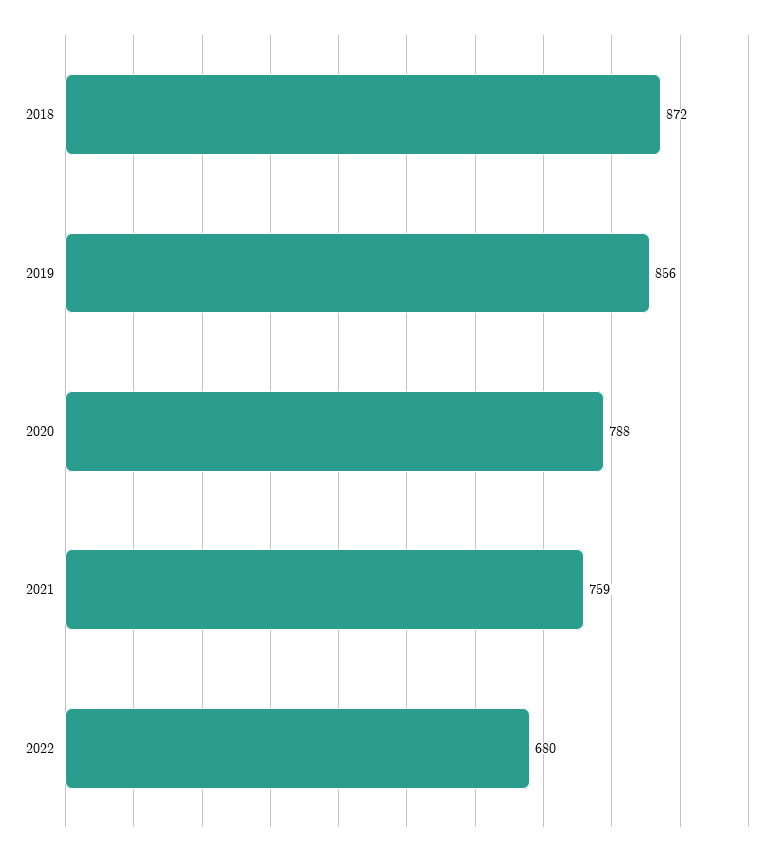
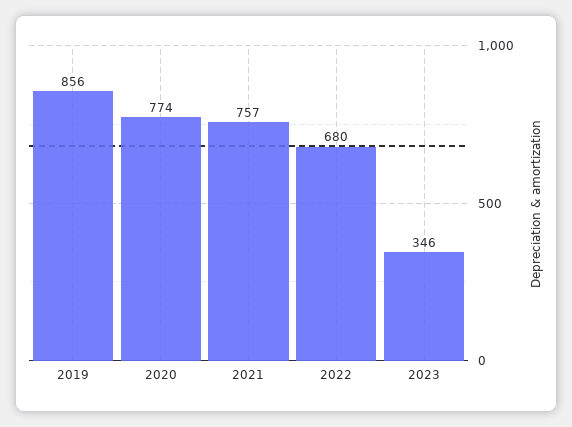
2018: 872 -> none
2020: 788 -> 774
2021: 759 -> 757
2023: none -> 346

